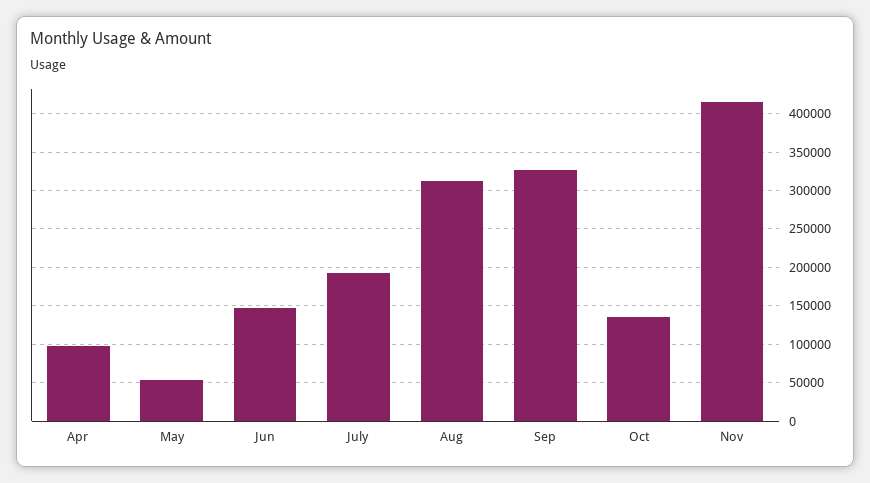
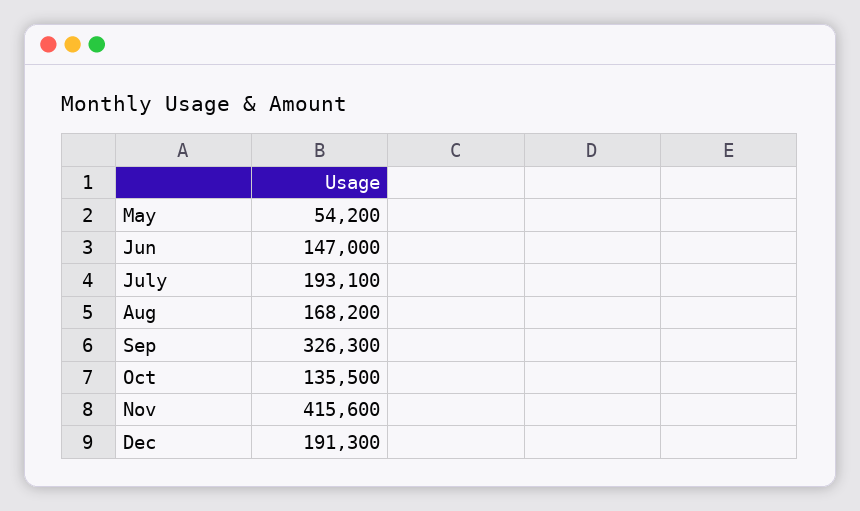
Apr: 100000 -> none
Aug: 310000 -> 168200
Dec: none -> 191300

